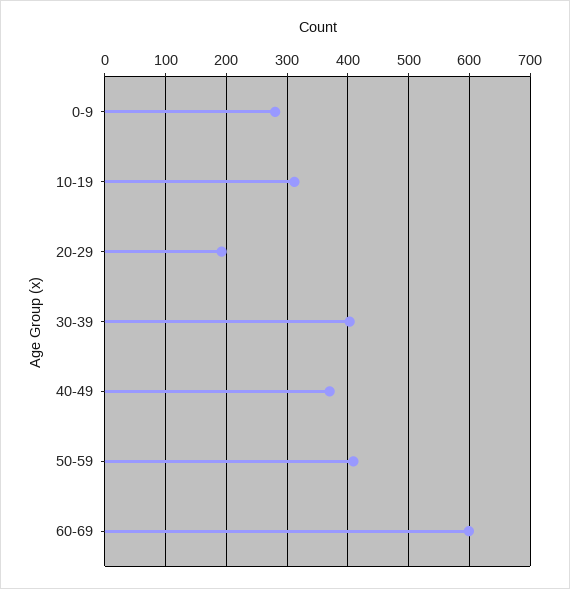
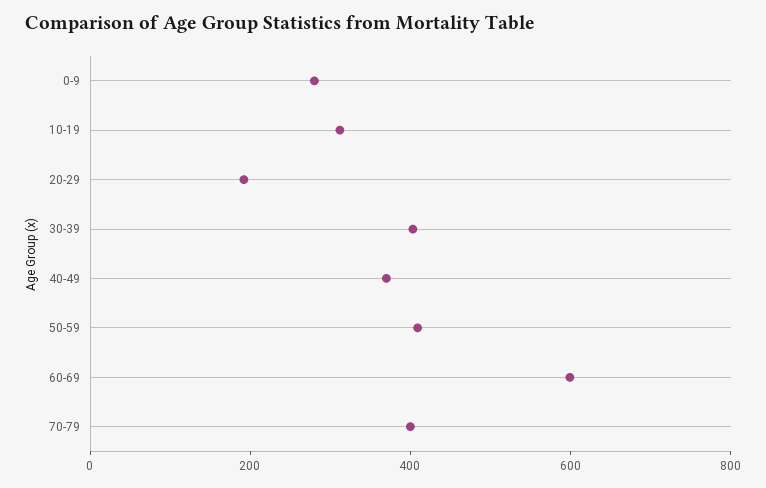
70-79: none -> 400

